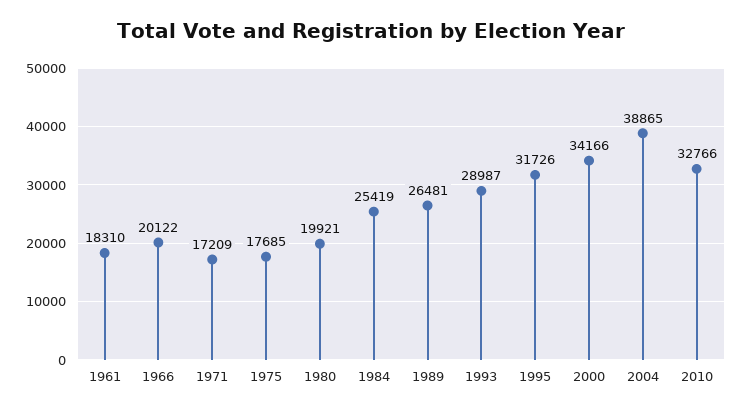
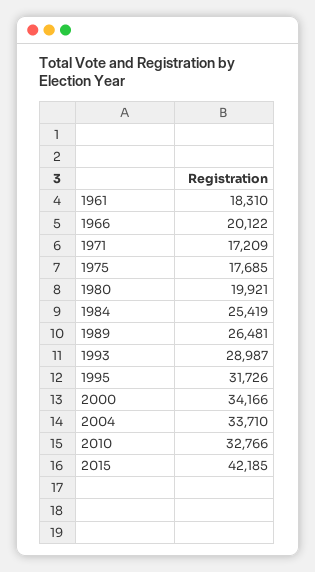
2004: 38865 -> 33710
2015: none -> 42185

